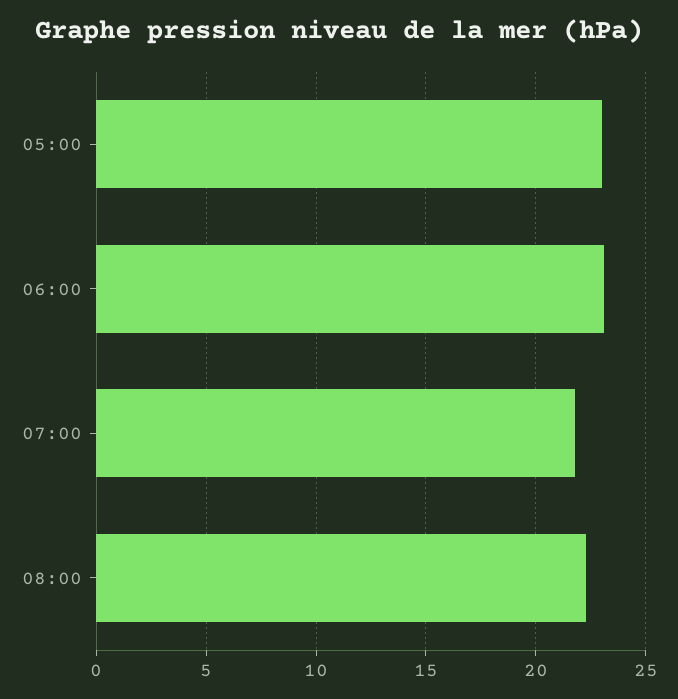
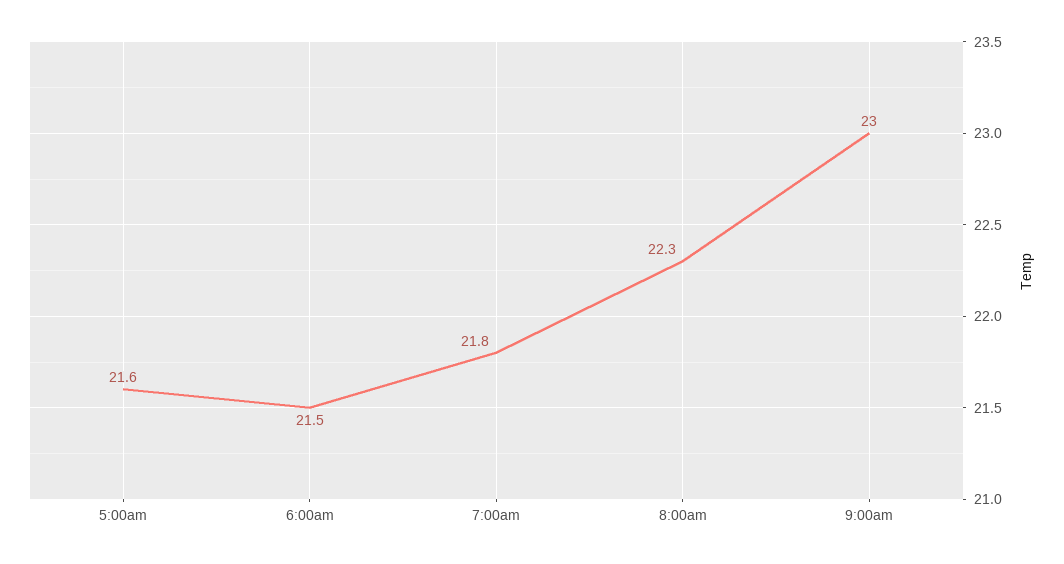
05:00: 23 -> 21.6
06:00: 23 -> 21.5
9:00am: none -> 23

